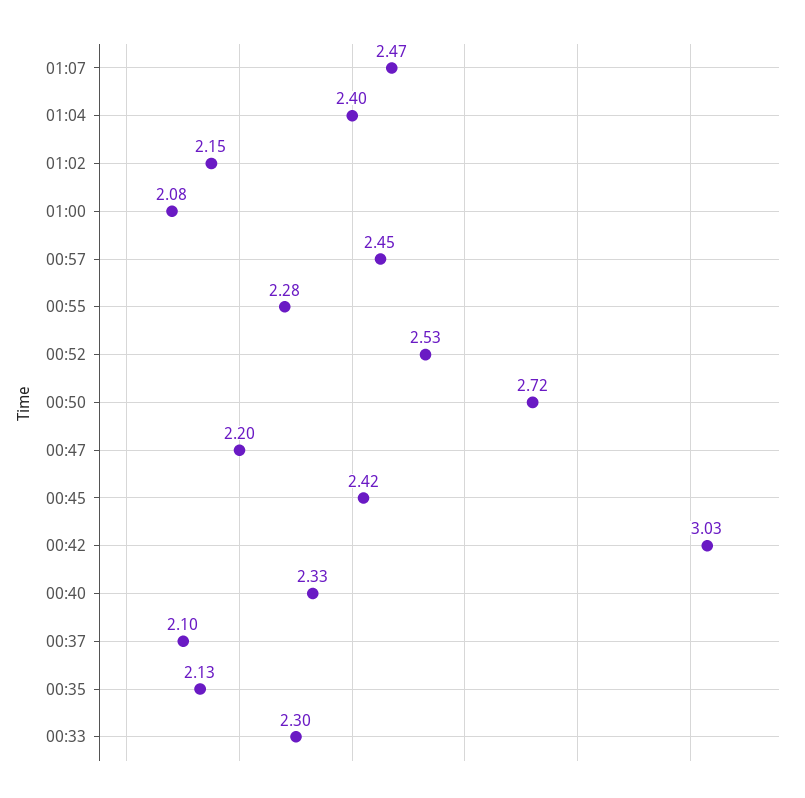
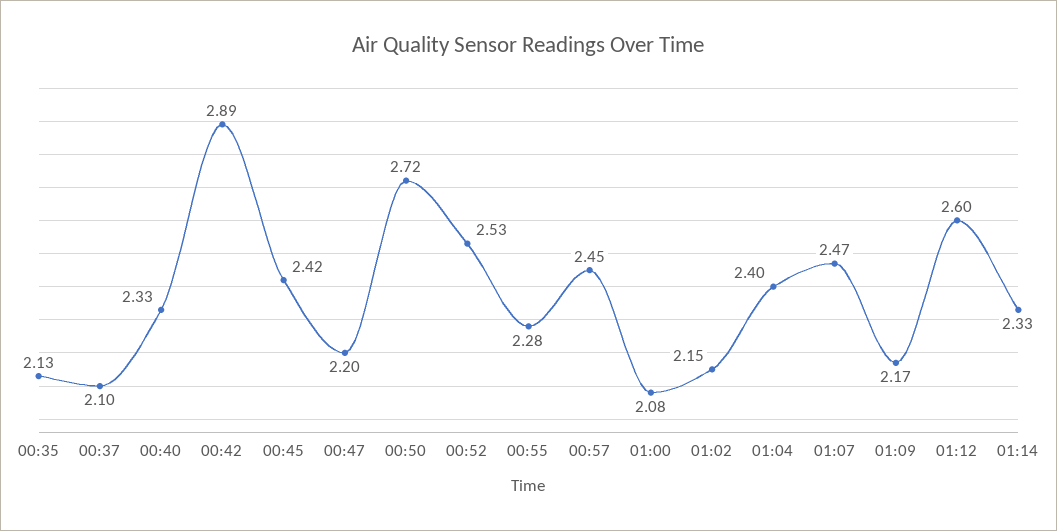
00:42: 3.03 -> 2.89
00:33: 2.3 -> none
01:09: none -> 2.17
01:12: none -> 2.6
01:14: none -> 2.33

